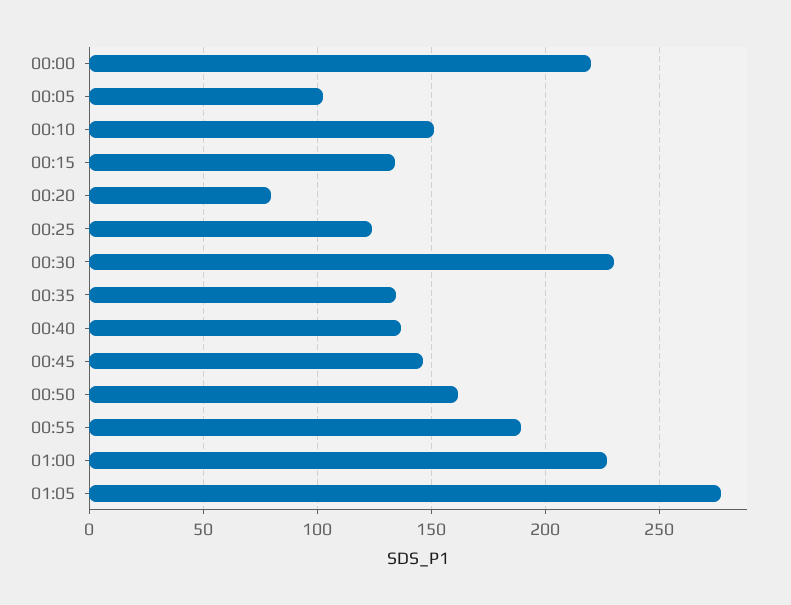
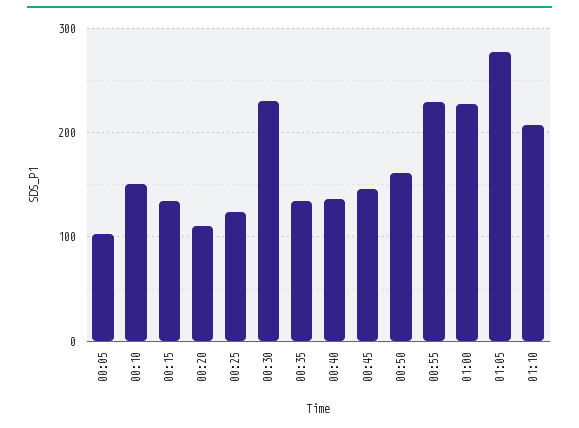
00:00: 220 -> none
00:20: 80 -> 110
00:55: 190 -> 230
01:10: none -> 210

